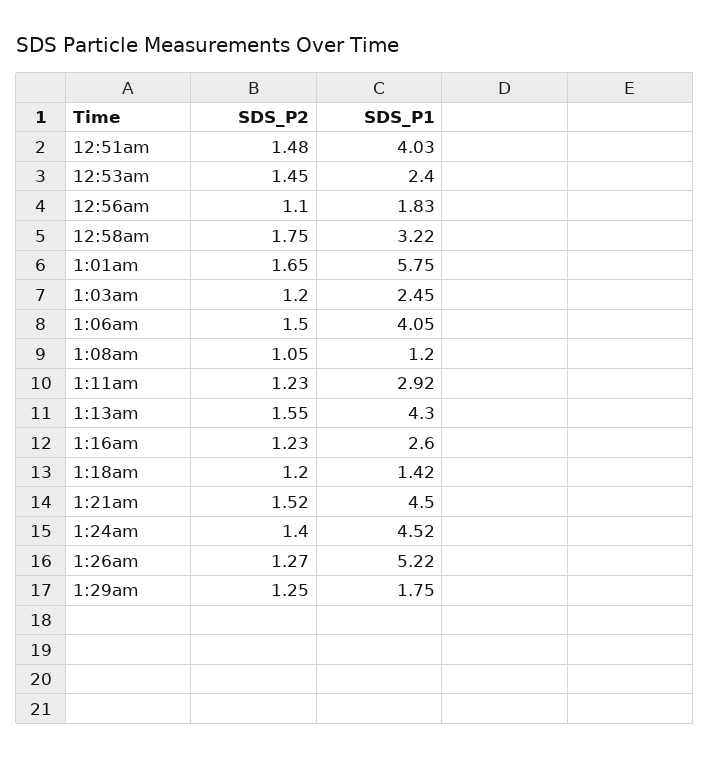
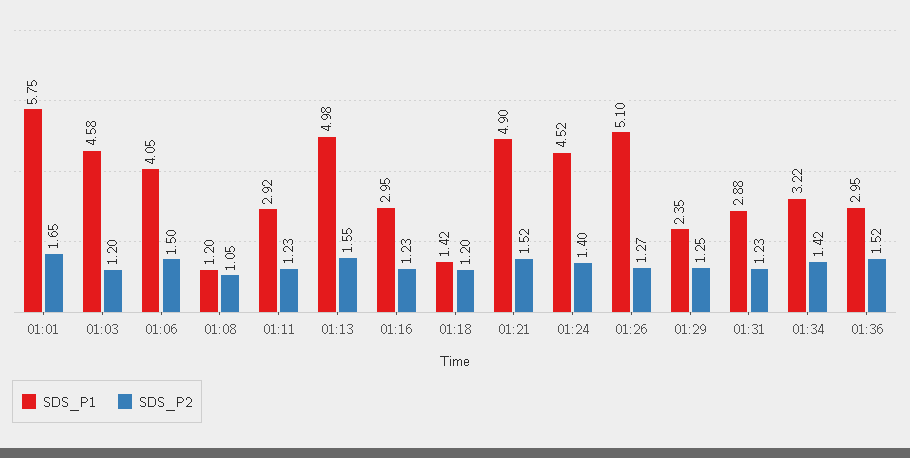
SDS_P2, 12:51am: 1.48 -> none
SDS_P1, 12:51am: 4.03 -> none
SDS_P2, 12:53am: 1.45 -> none
SDS_P1, 12:53am: 2.4 -> none
SDS_P2, 12:56am: 1.1 -> none
SDS_P1, 12:56am: 1.83 -> none
SDS_P2, 12:58am: 1.75 -> none
SDS_P1, 12:58am: 3.22 -> none
SDS_P1, 1:03am: 2.45 -> 4.58
SDS_P1, 1:13am: 4.3 -> 4.98
SDS_P1, 1:16am: 2.6 -> 2.95
SDS_P1, 1:21am: 4.5 -> 4.9
SDS_P1, 1:26am: 5.22 -> 5.1
SDS_P1, 1:29am: 1.75 -> 2.35
SDS_P1, 01:31: none -> 2.88
SDS_P2, 01:31: none -> 1.23
SDS_P1, 01:34: none -> 3.22
SDS_P2, 01:34: none -> 1.42
SDS_P1, 01:36: none -> 2.95
SDS_P2, 01:36: none -> 1.52

